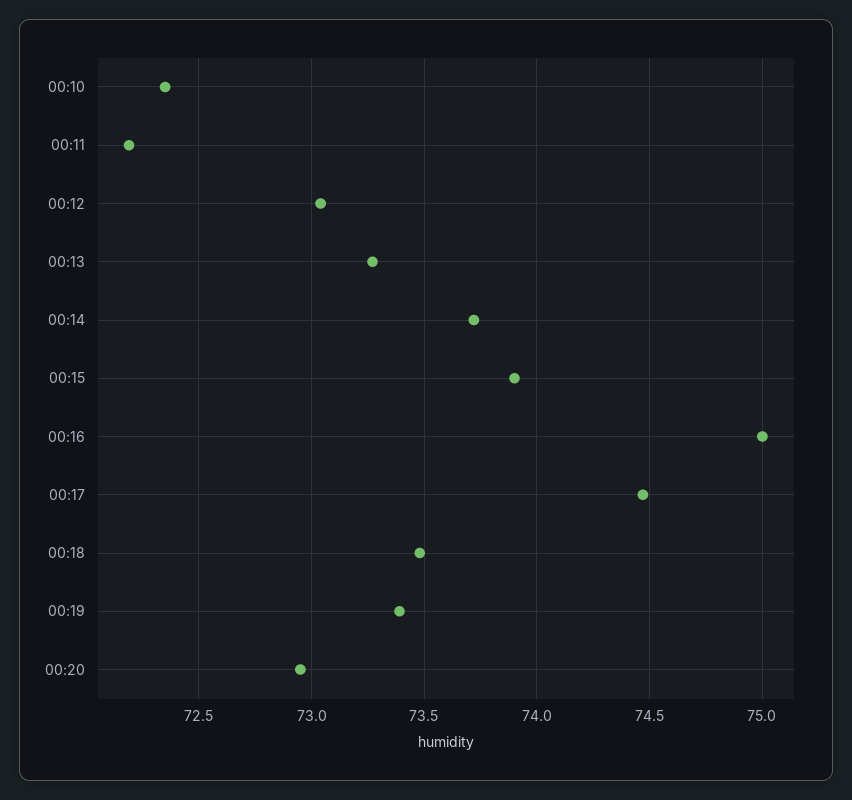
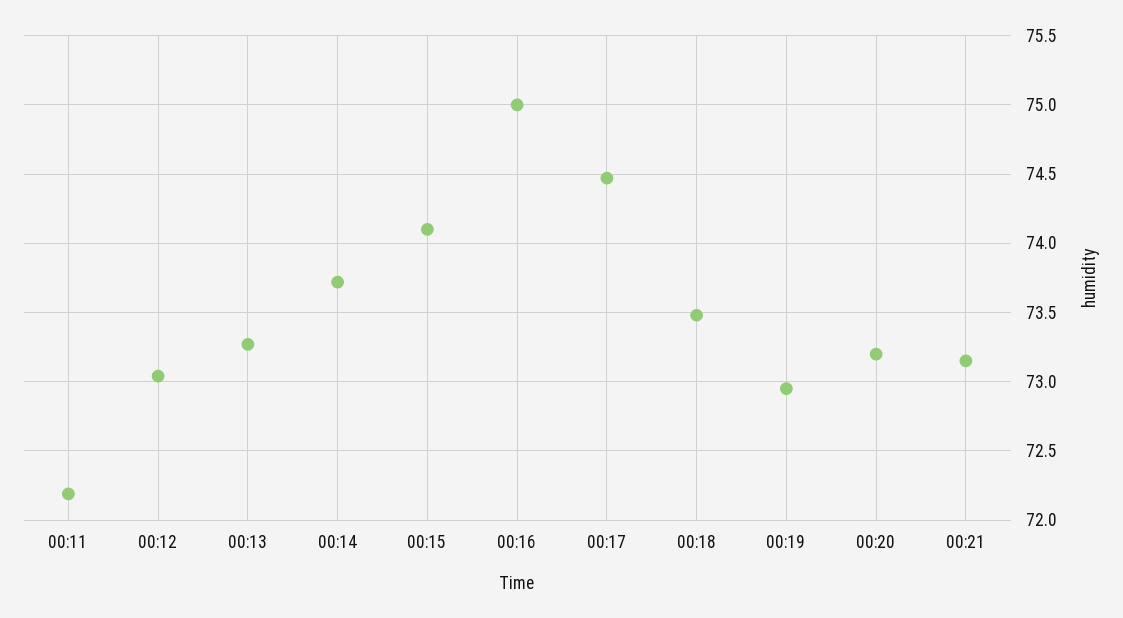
00:10: 72.35 -> none
00:15: 73.9 -> 74.1
00:19: 73.4 -> 72.95
00:20: 72.95 -> 73.2
00:21: none -> 73.15

